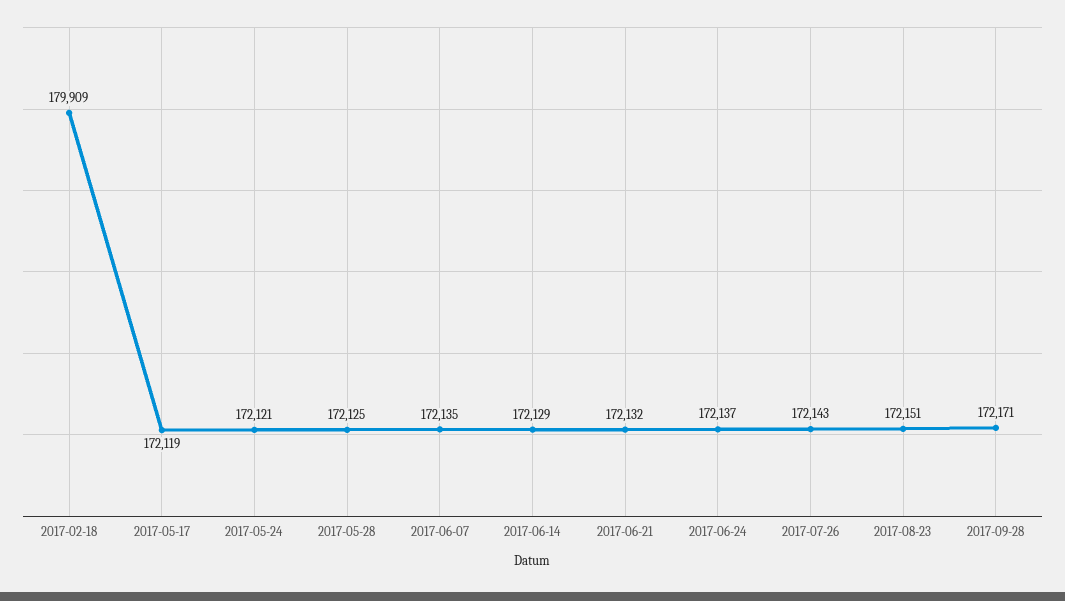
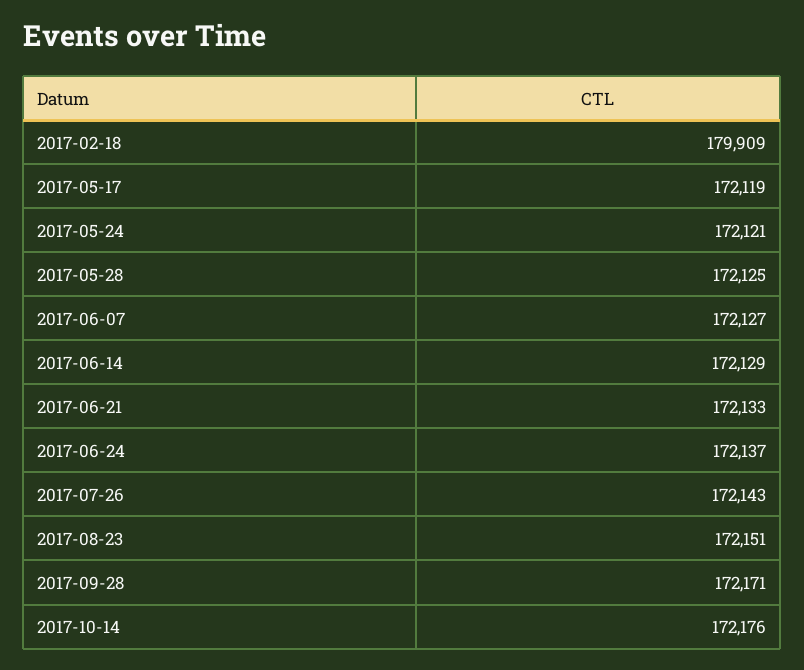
2017-06-07: 172135 -> 172127
2017-06-21: 172132 -> 172133
2017-10-14: none -> 172176

